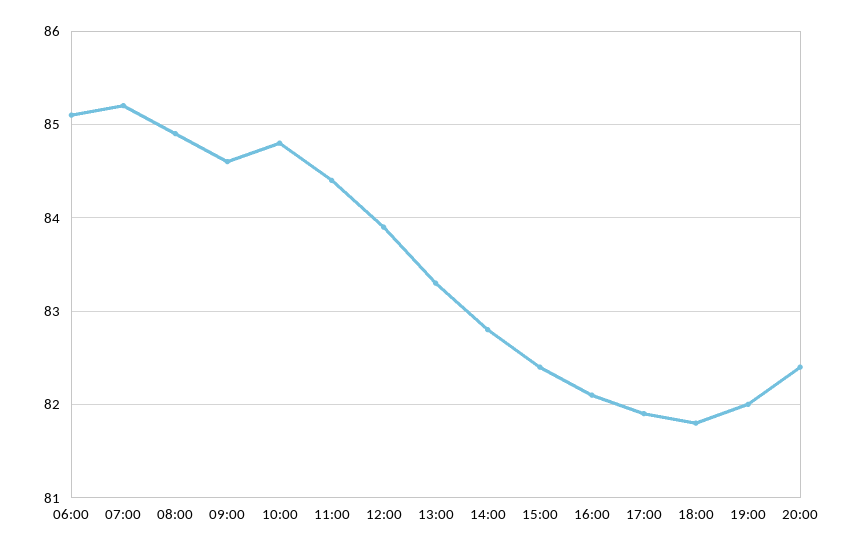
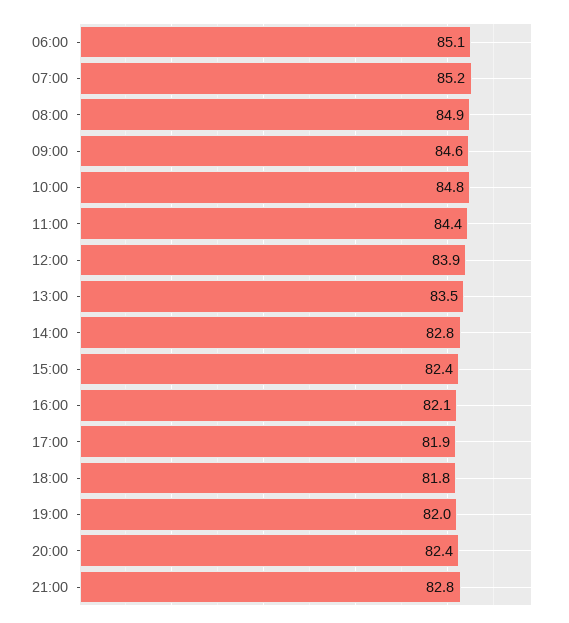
13:00: 83.3 -> 83.5
21:00: none -> 82.8

